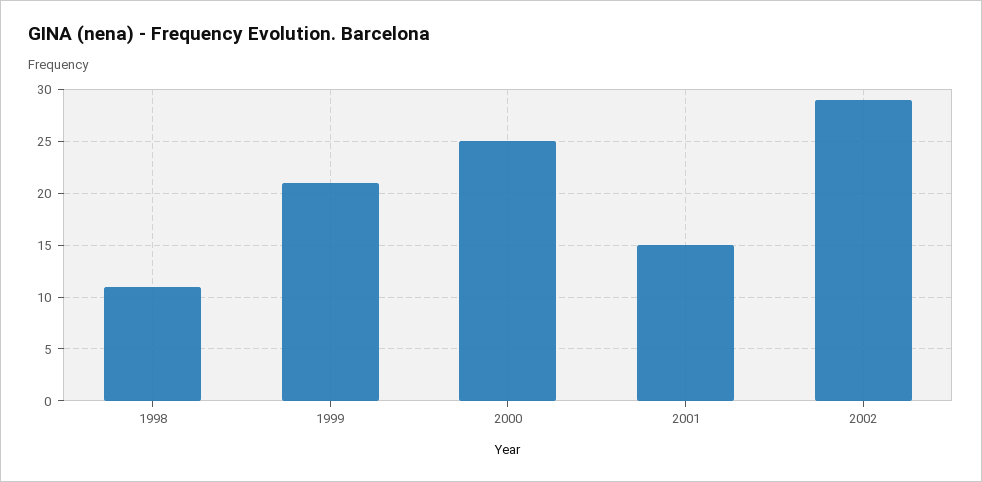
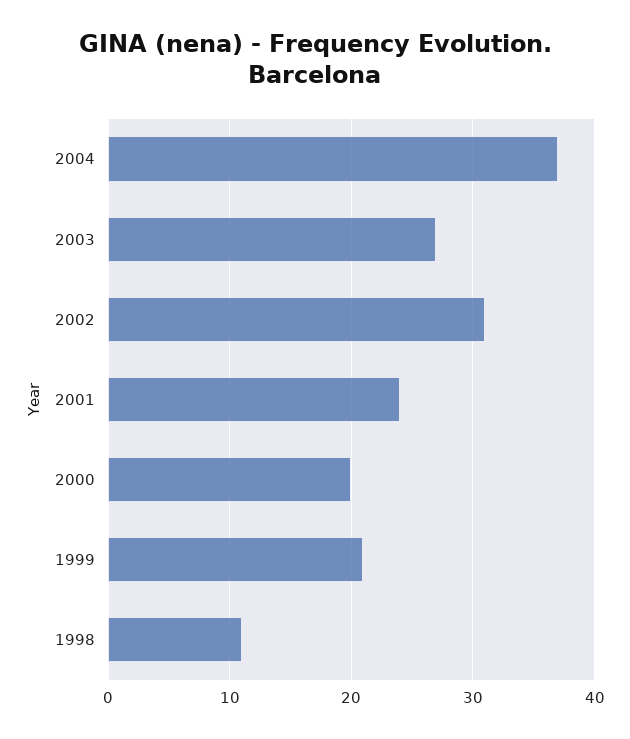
2000: 25 -> 20
2001: 15 -> 24
2002: 29 -> 31
2004: none -> 37
2003: none -> 27

